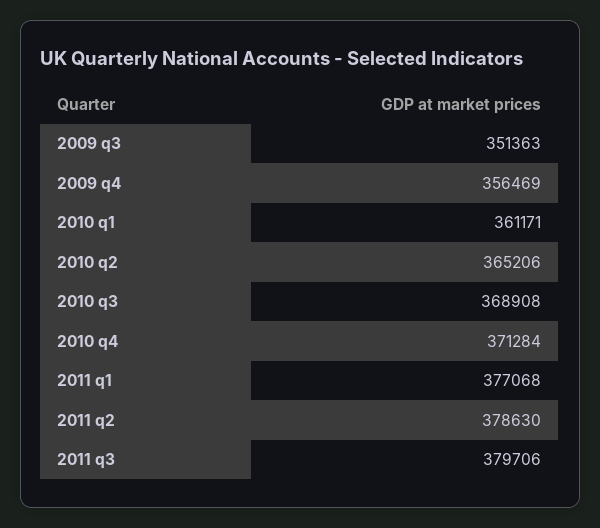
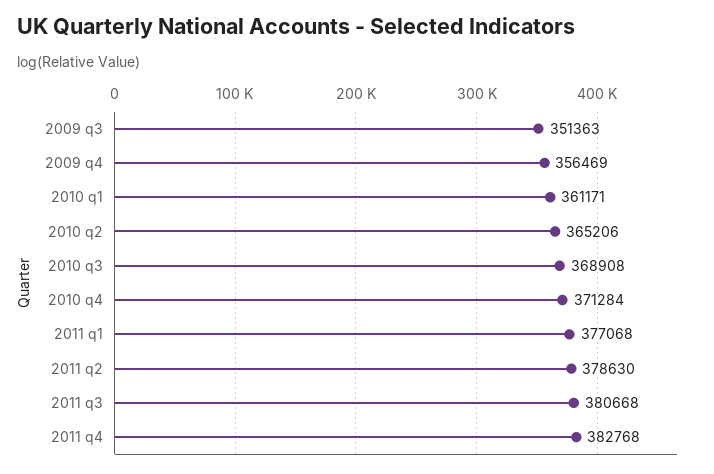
2011 q3: 379706 -> 380668
2011 q4: none -> 382768

